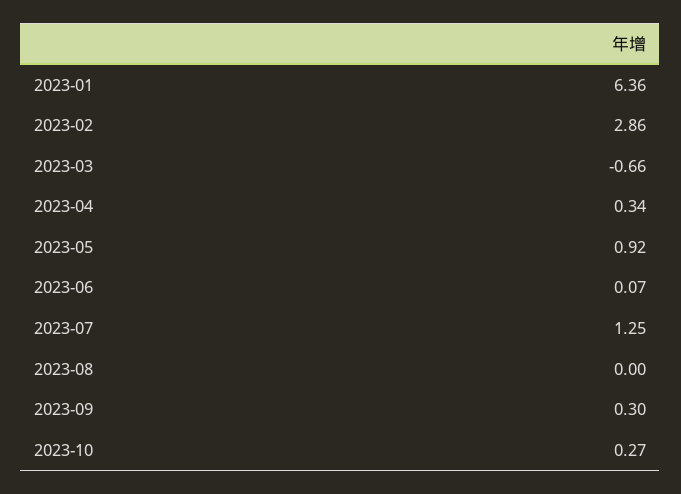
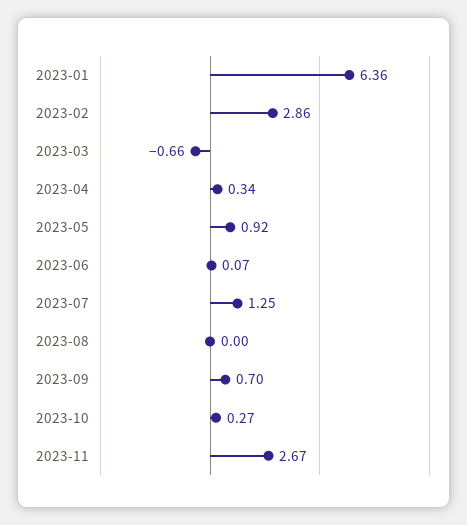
2023-09: 0.3 -> 0.7
2023-11: none -> 2.67

